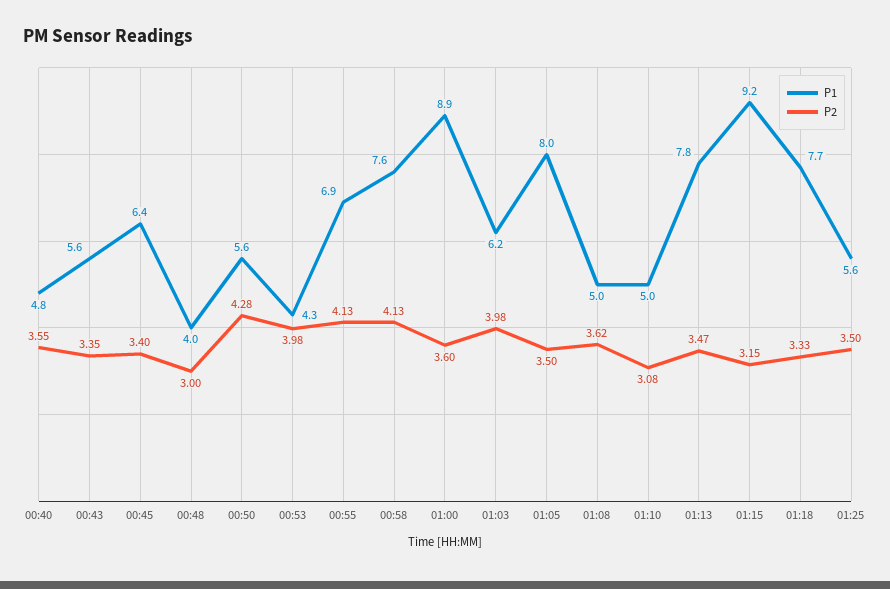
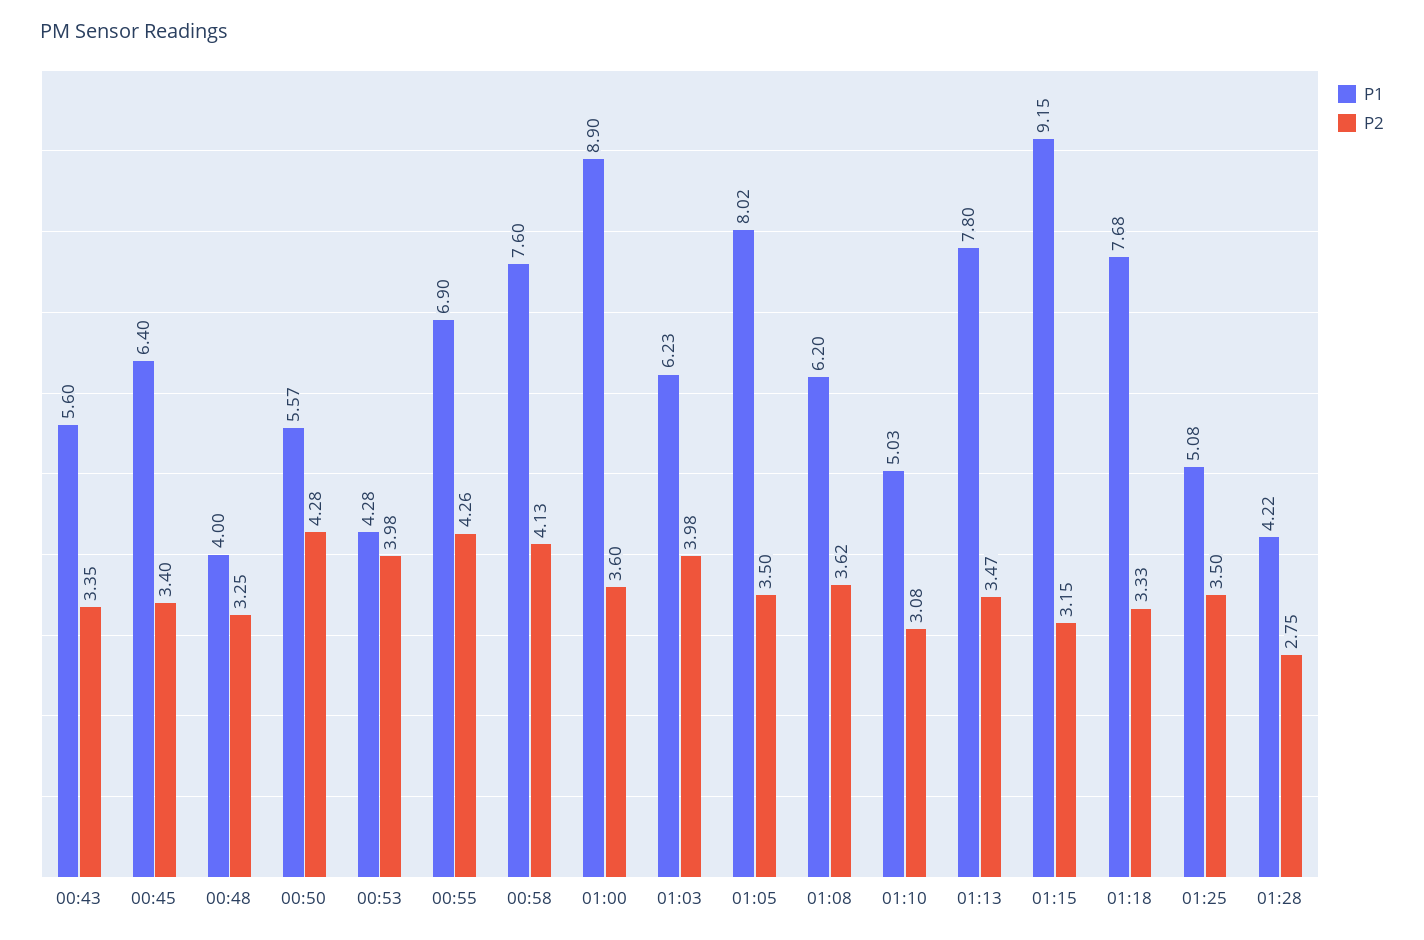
P1, 00:40: 4.8 -> none
P2, 00:40: 3.55 -> none
P2, 00:48: 3 -> 3.25
P2, 00:55: 4.13 -> 4.26
P1, 01:08: 5 -> 6.2
P1, 01:25: 5.6 -> 5.08
P1, 01:28: none -> 4.22
P2, 01:28: none -> 2.75

